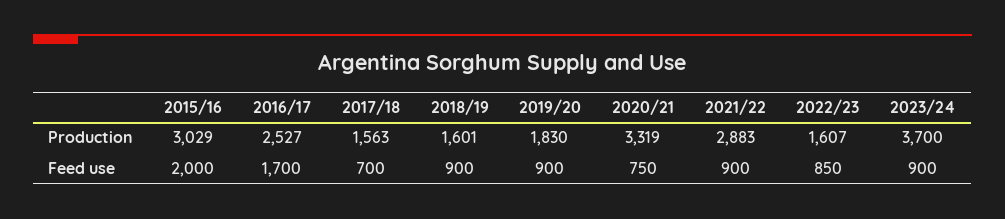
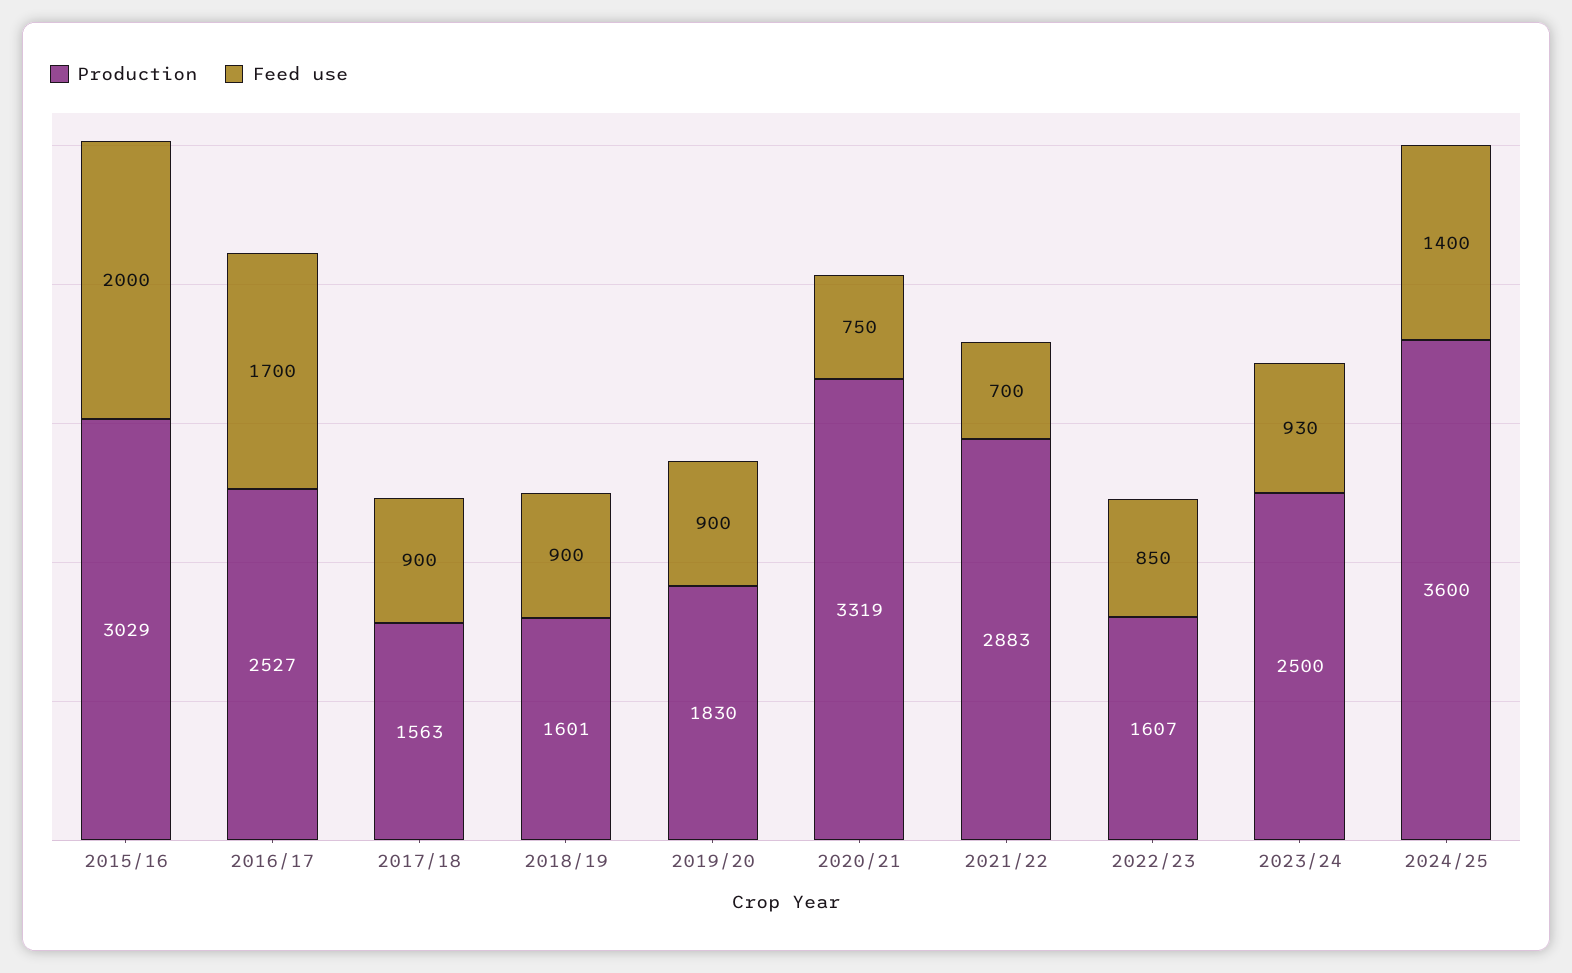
Production, 2023/24: 3700 -> 2500
Feed use, 2017/18: 700 -> 900
Feed use, 2021/22: 900 -> 700
Feed use, 2023/24: 900 -> 930
Production, 2024/25: none -> 3600
Feed use, 2024/25: none -> 1400

